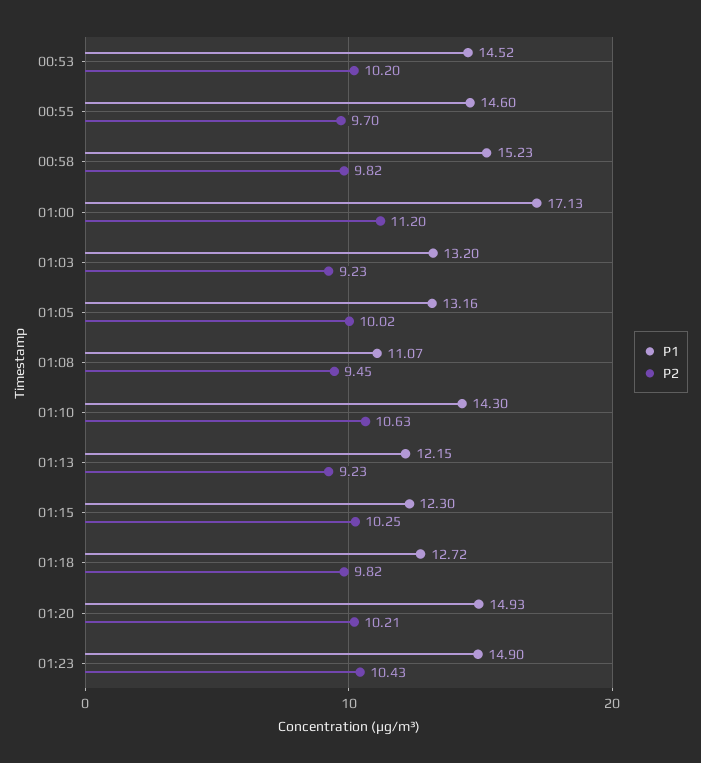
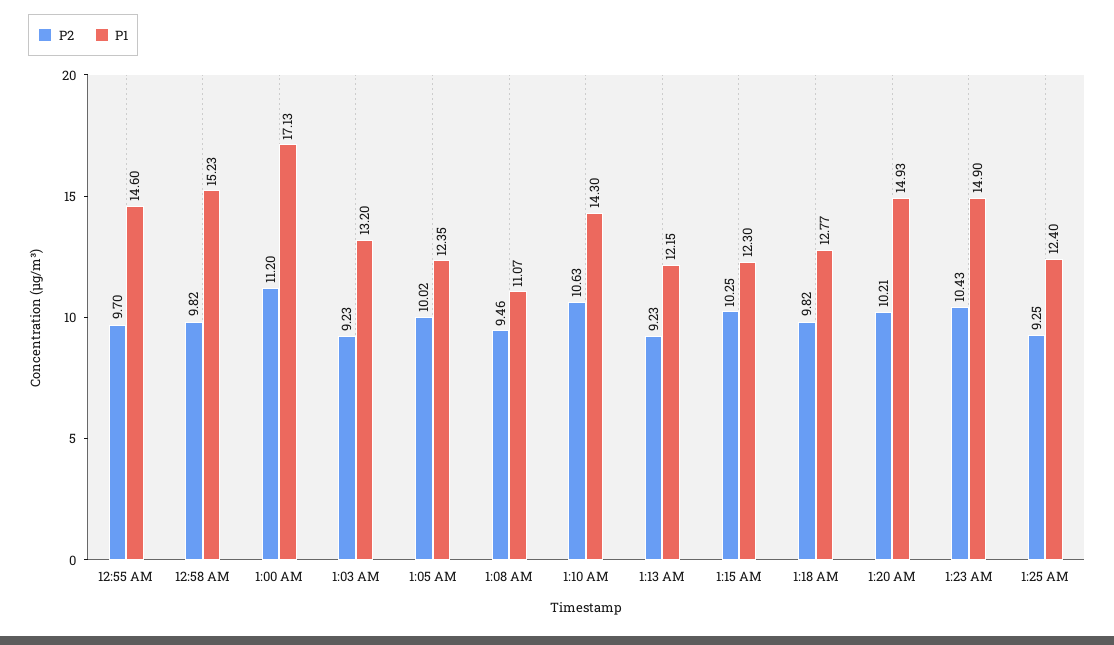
P1, 00:53: 14.52 -> none
P2, 00:53: 10.2 -> none
P1, 01:05: 13.16 -> 12.35
P2, 01:08: 9.45 -> 9.46
P1, 01:18: 12.72 -> 12.77
P2, 1:25 AM: none -> 9.25
P1, 1:25 AM: none -> 12.4

